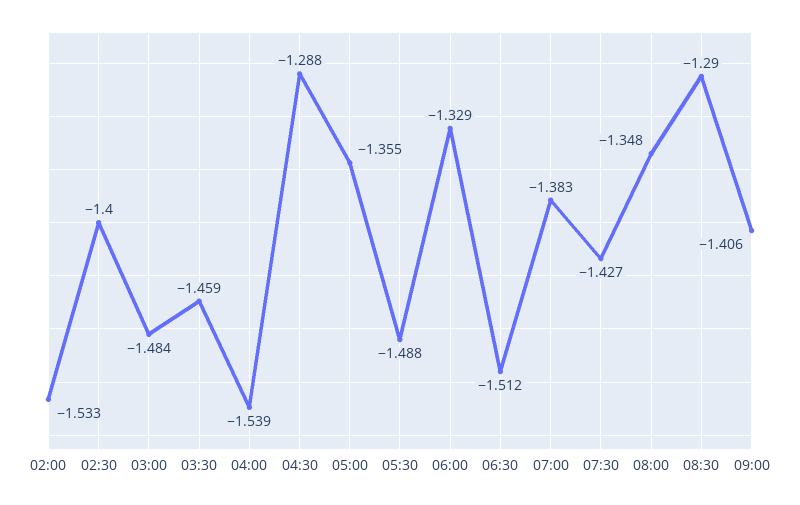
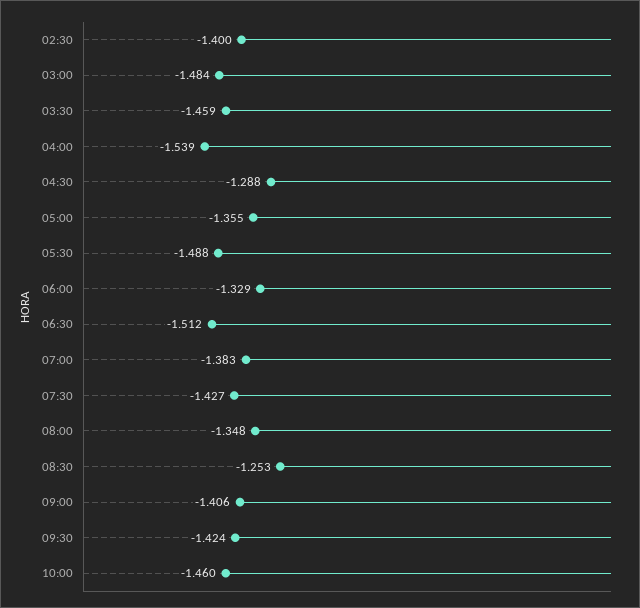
02:00: -1.533 -> none
08:30: -1.29 -> -1.253
09:30: none -> -1.424
10:00: none -> -1.46

